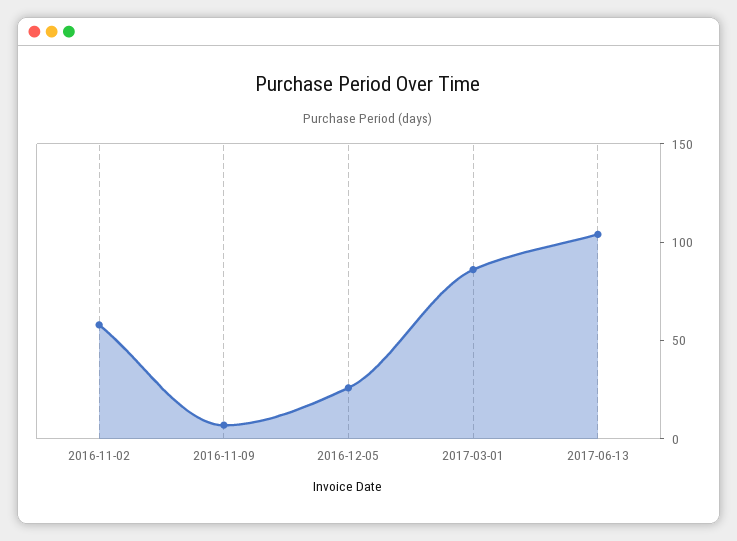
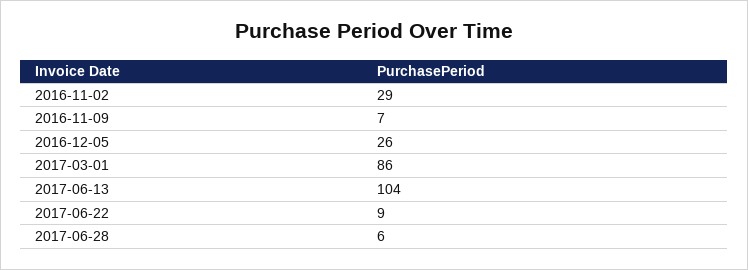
2016-11-02: 60 -> 29
2017-06-22: none -> 9
2017-06-28: none -> 6

